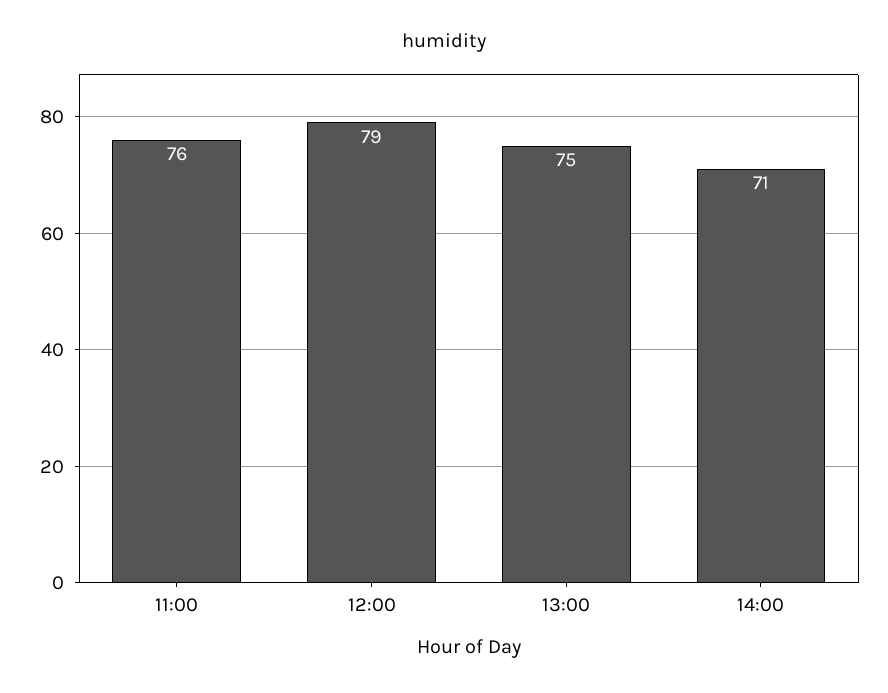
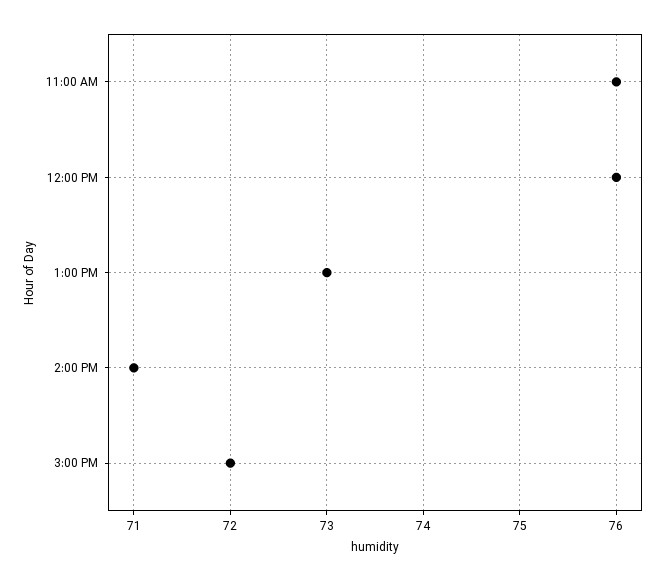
12:00: 79 -> 76
13:00: 75 -> 73
3:00 PM: none -> 72

